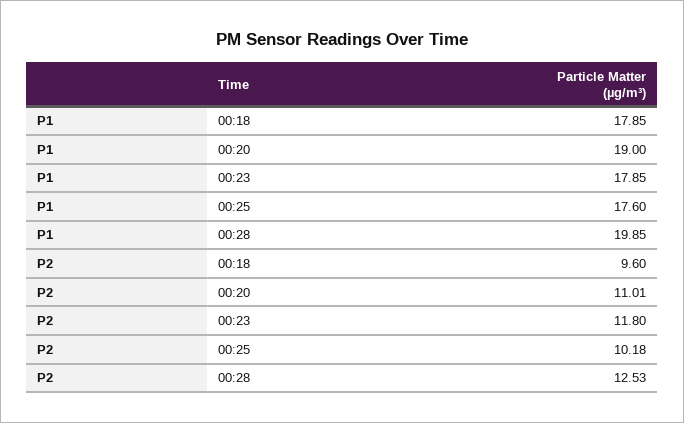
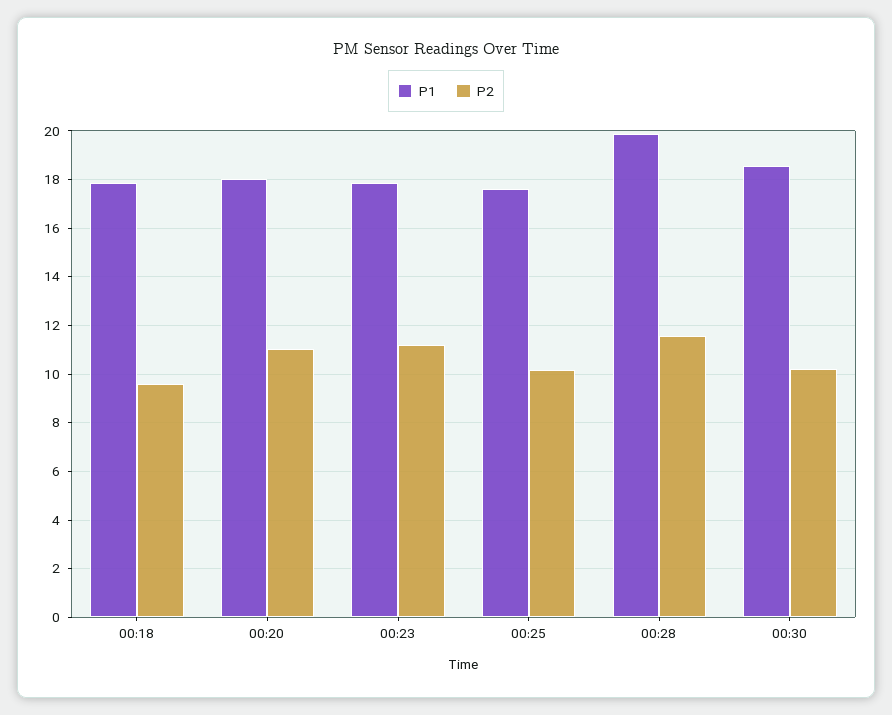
P1, 00:20: 19 -> 18
P2, 00:23: 11.8 -> 11.25
P2, 00:28: 12.53 -> 11.5
P1, 00:30: none -> 18.5
P2, 00:30: none -> 10.25

